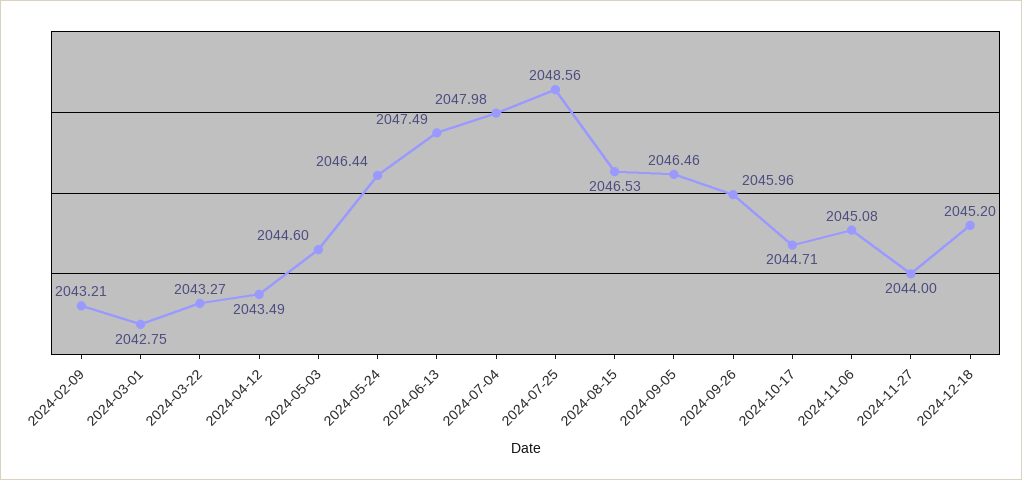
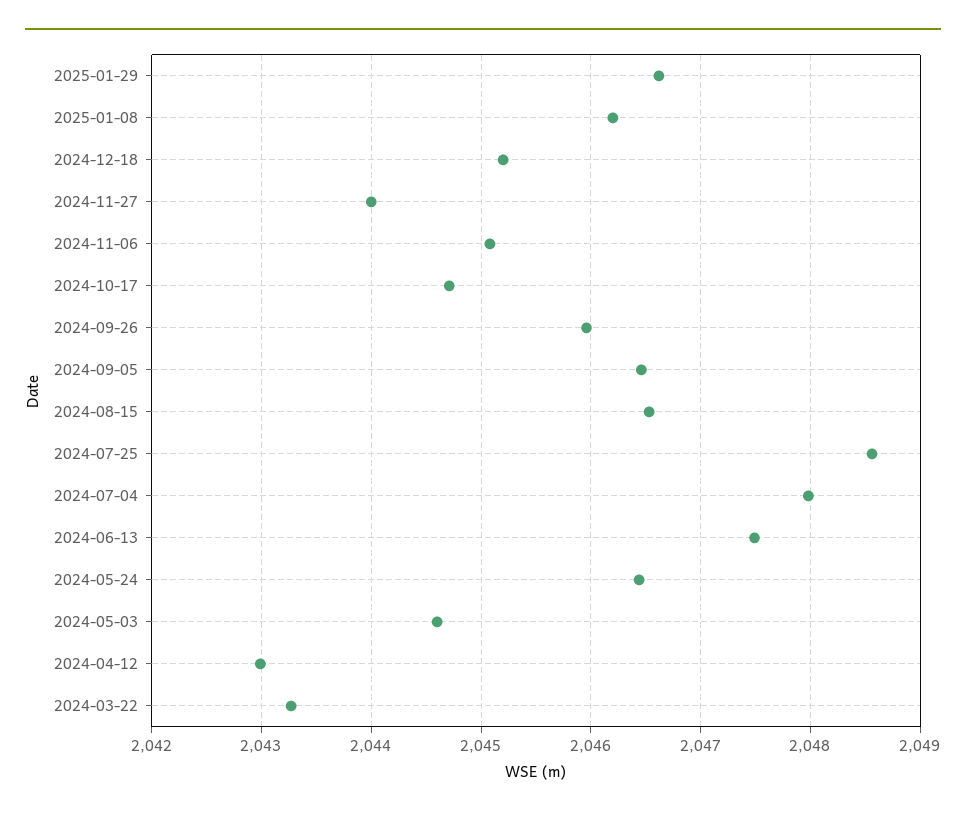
2024-02-09: 2043.21 -> none
2024-03-01: 2042.75 -> none
2024-04-12: 2043.49 -> 2043
2025-01-29: none -> 2046.6
2025-01-08: none -> 2046.2

